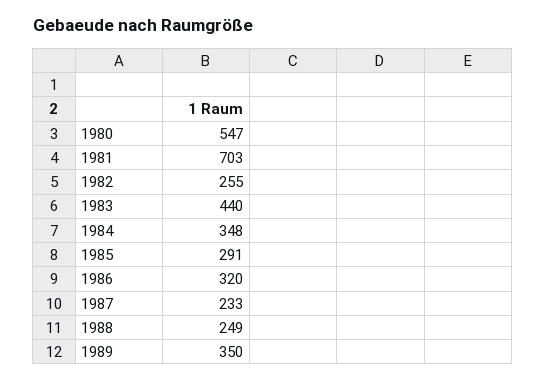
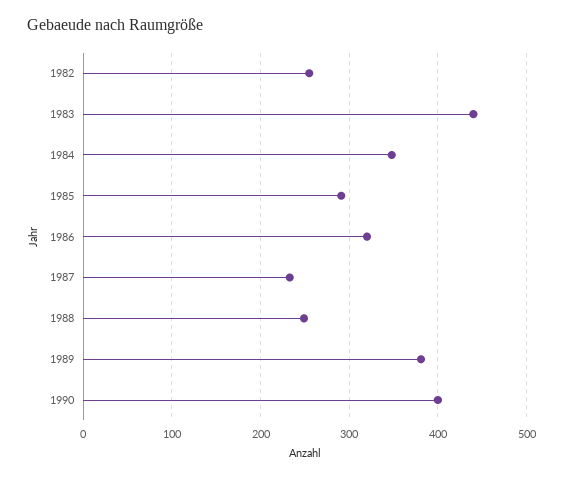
1980: 547 -> none
1981: 703 -> none
1989: 350 -> 380
1990: none -> 400

